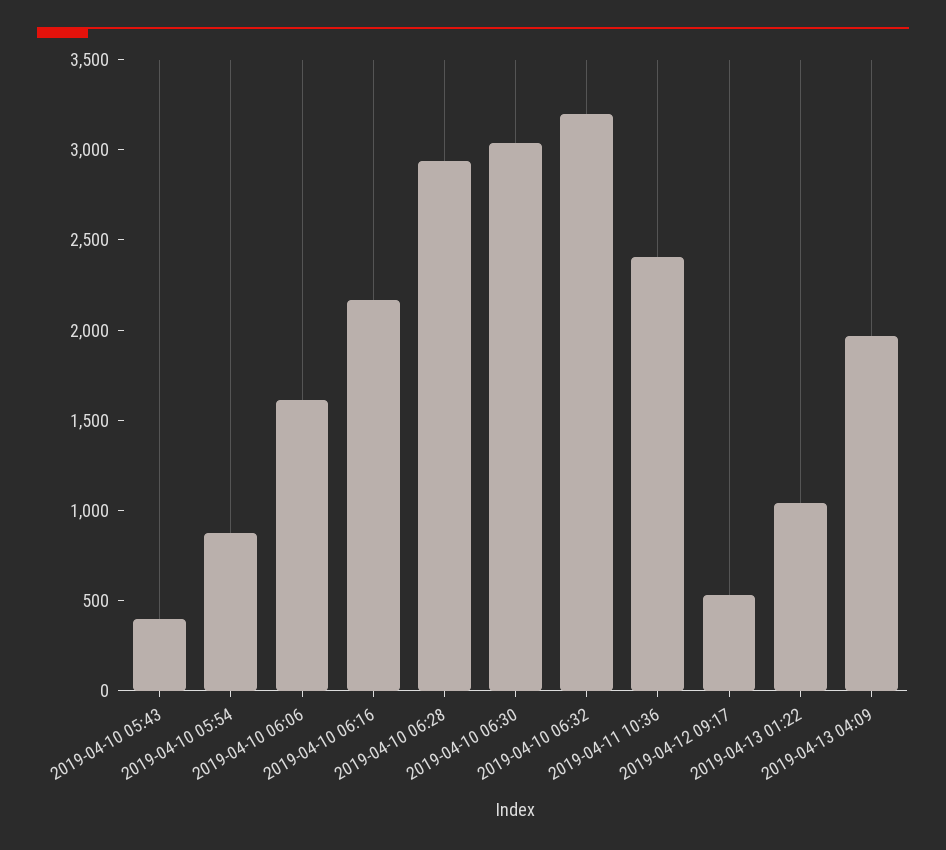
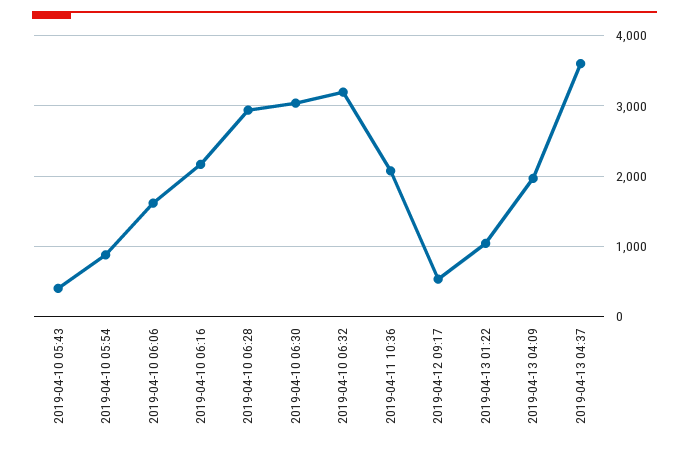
2019-04-11 10:36: 2400 -> 2100
2019-04-13 04:37: none -> 3600

